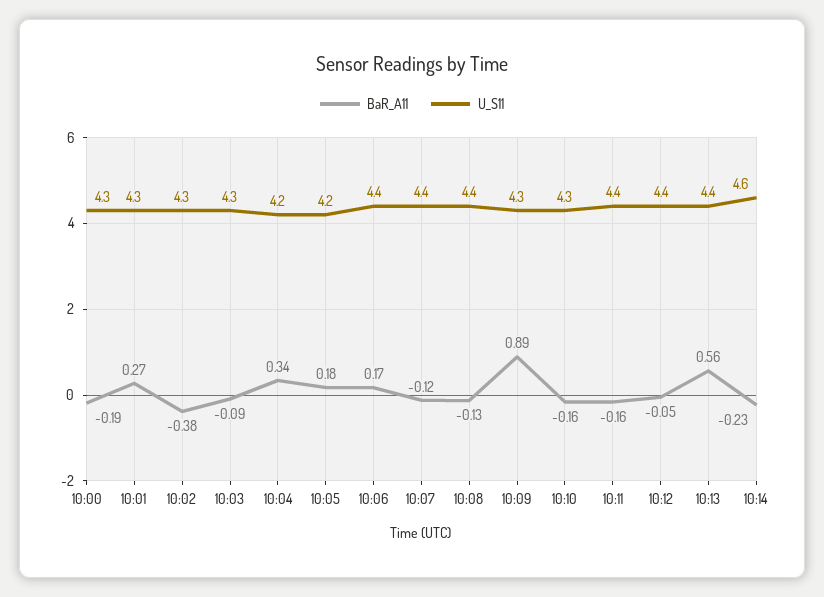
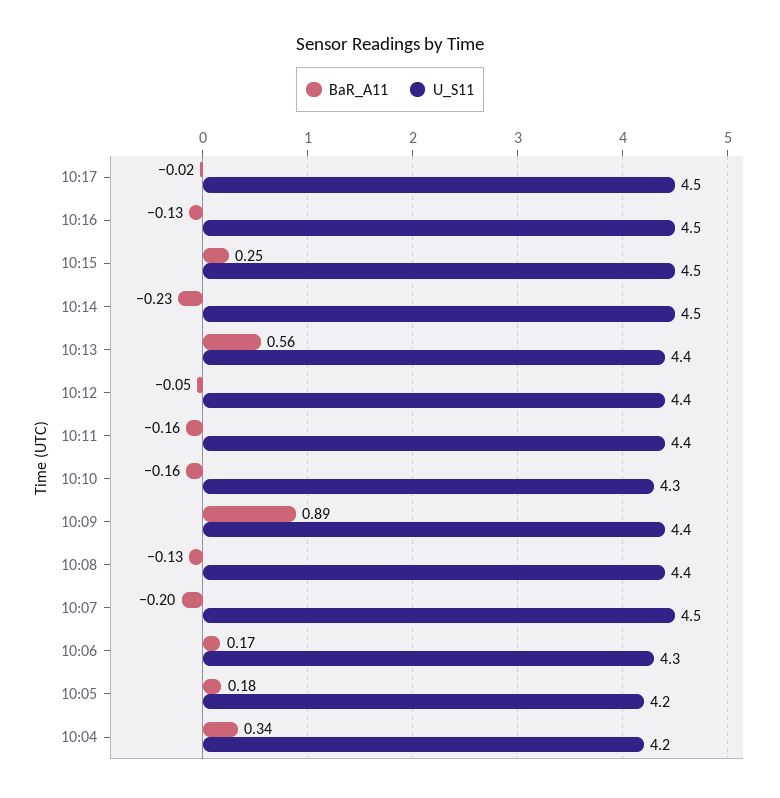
BaR_A11, 10:00: -0.19 -> none
U_S11, 10:00: 4.3 -> none
BaR_A11, 10:01: 0.27 -> none
U_S11, 10:01: 4.3 -> none
BaR_A11, 10:02: -0.38 -> none
U_S11, 10:02: 4.3 -> none
BaR_A11, 10:03: -0.09 -> none
U_S11, 10:03: 4.3 -> none
U_S11, 10:06: 4.4 -> 4.3
BaR_A11, 10:07: -0.12 -> -0.2
U_S11, 10:07: 4.4 -> 4.5
U_S11, 10:09: 4.3 -> 4.4
U_S11, 10:14: 4.6 -> 4.5
BaR_A11, 10:17: none -> -0.02
U_S11, 10:17: none -> 4.5
BaR_A11, 10:16: none -> -0.13
U_S11, 10:16: none -> 4.5
BaR_A11, 10:15: none -> 0.25
U_S11, 10:15: none -> 4.5

